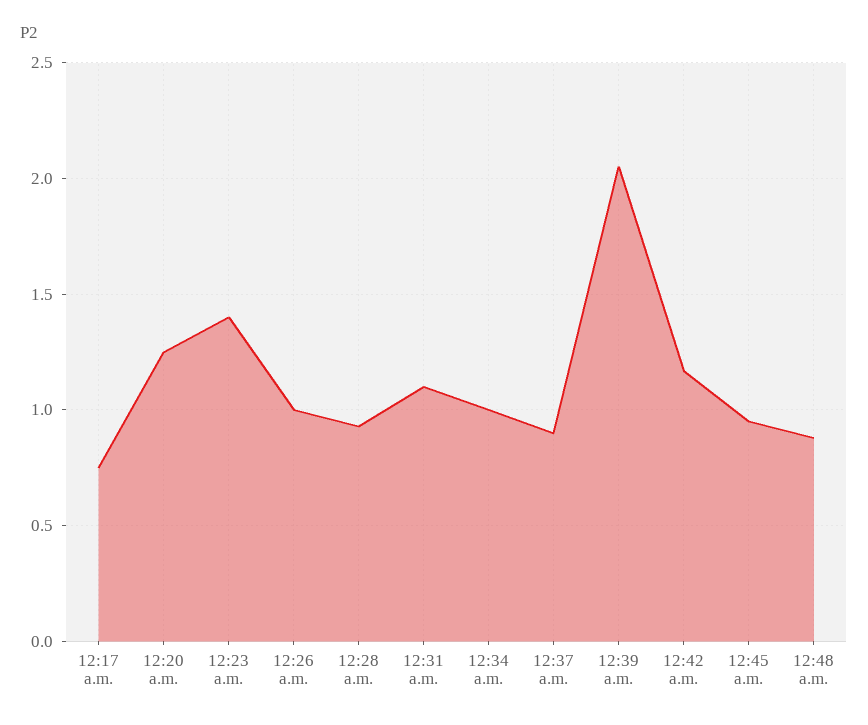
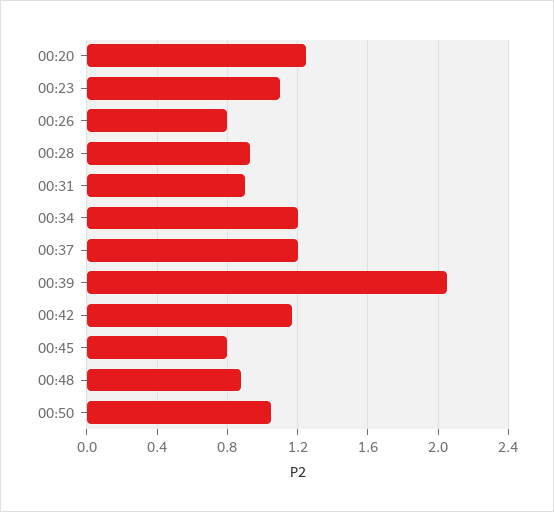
12:17 a.m.: 0.75 -> none
12:23 a.m.: 1.4 -> 1.1
12:26 a.m.: 1 -> 0.8
12:31 a.m.: 1.1 -> 0.9
12:34 a.m.: 1 -> 1.2
12:37 a.m.: 0.9 -> 1.2
12:45 a.m.: 0.95 -> 0.8
00:50: none -> 1.05

